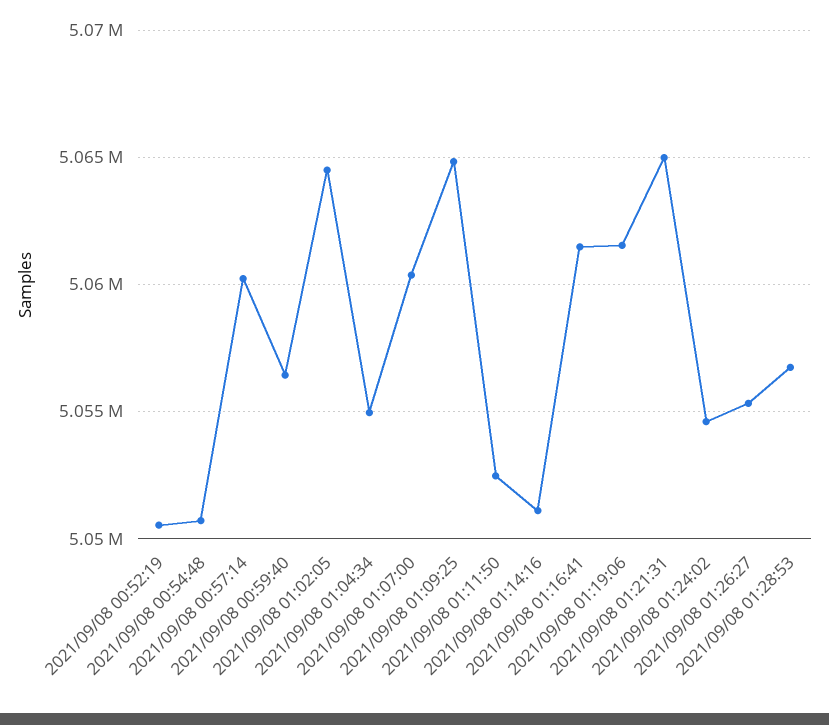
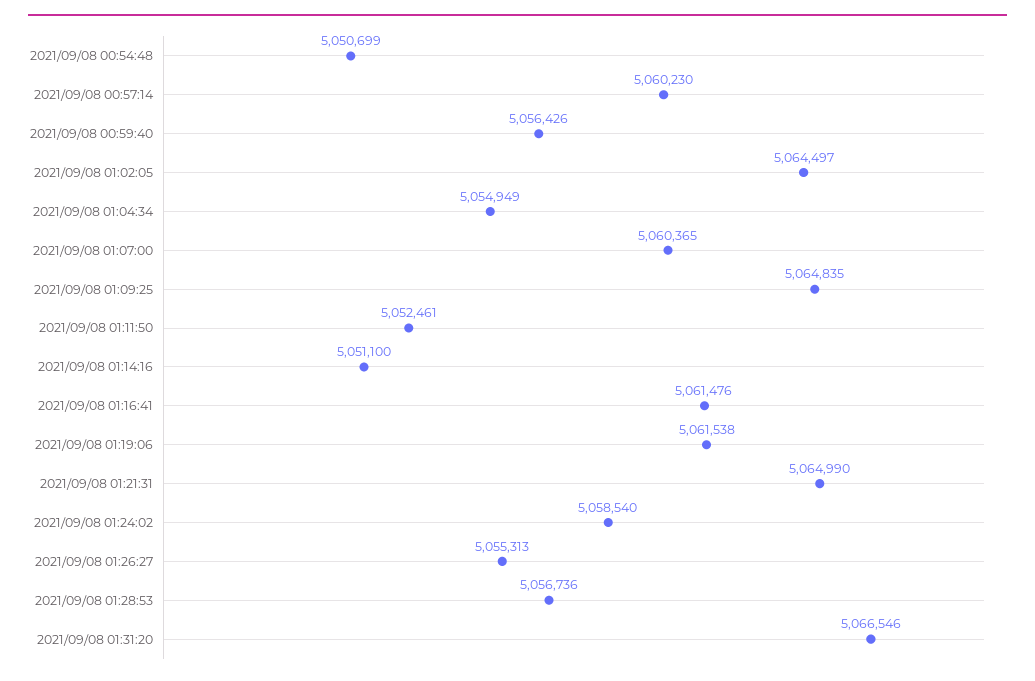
2021/09/08 00:52:19: 5050500 -> none
2021/09/08 01:24:02: 5054500 -> 5058540
2021/09/08 01:31:20: none -> 5066546

